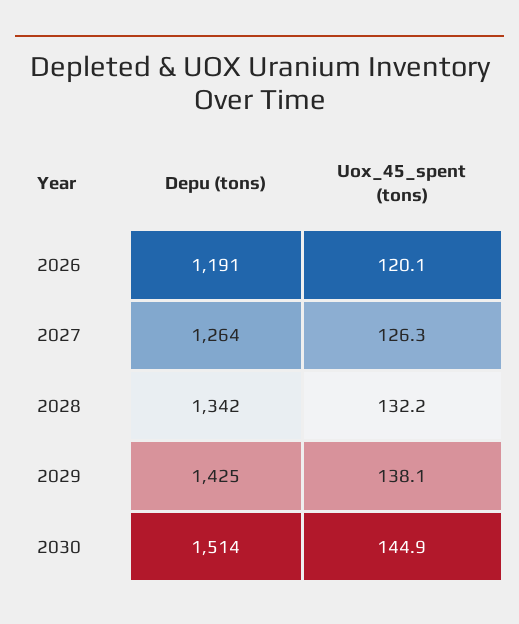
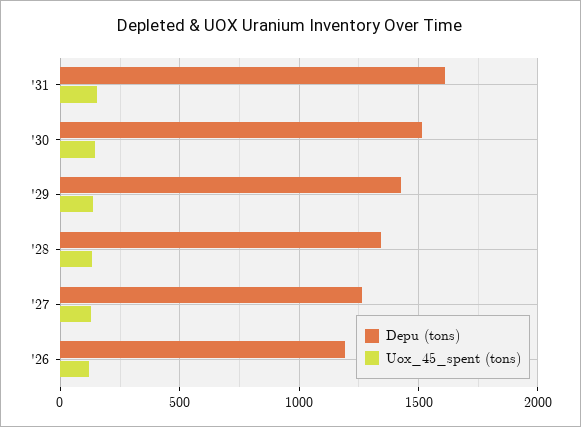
Depu (tons), '31: none -> 1600
Uox_45_spent (tons), '31: none -> 150

